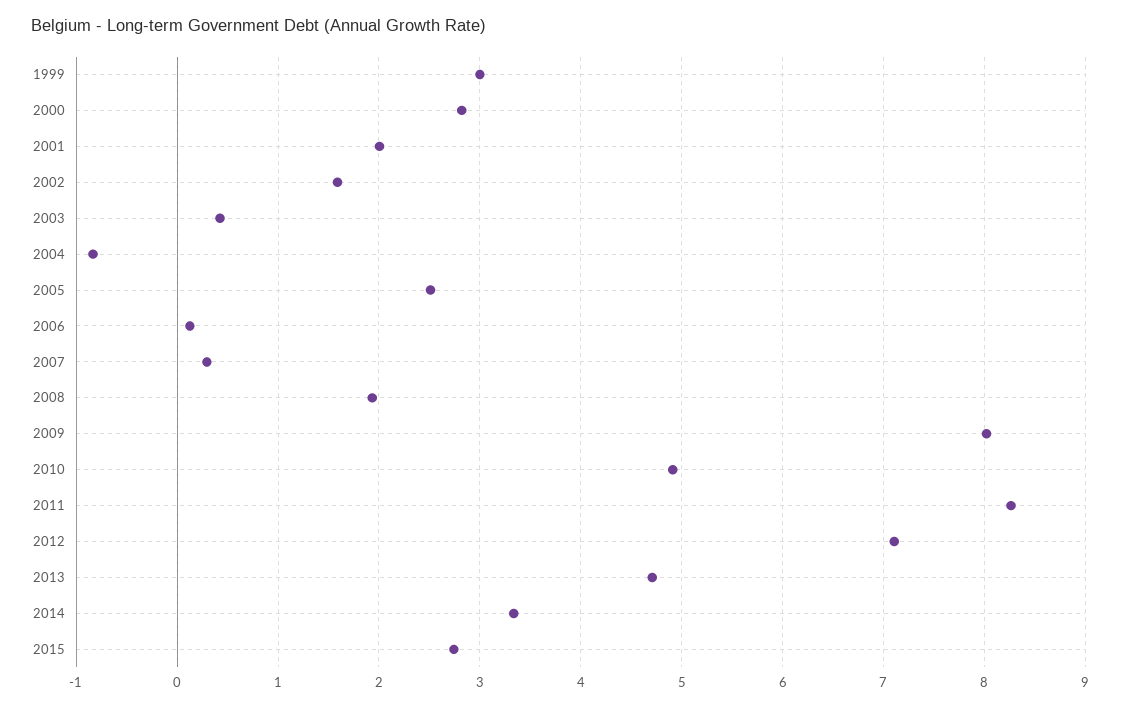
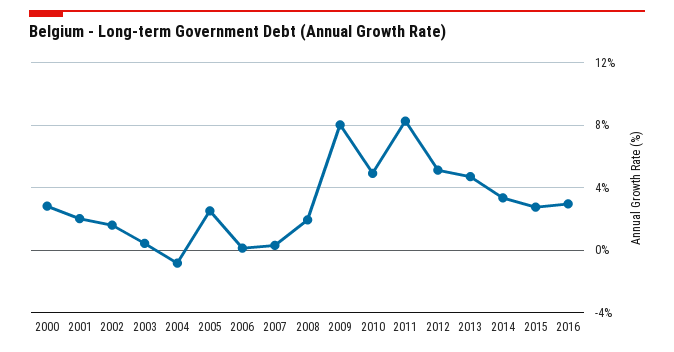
1999: 3 -> none
2012: 7.1 -> 5
2016: none -> 3

